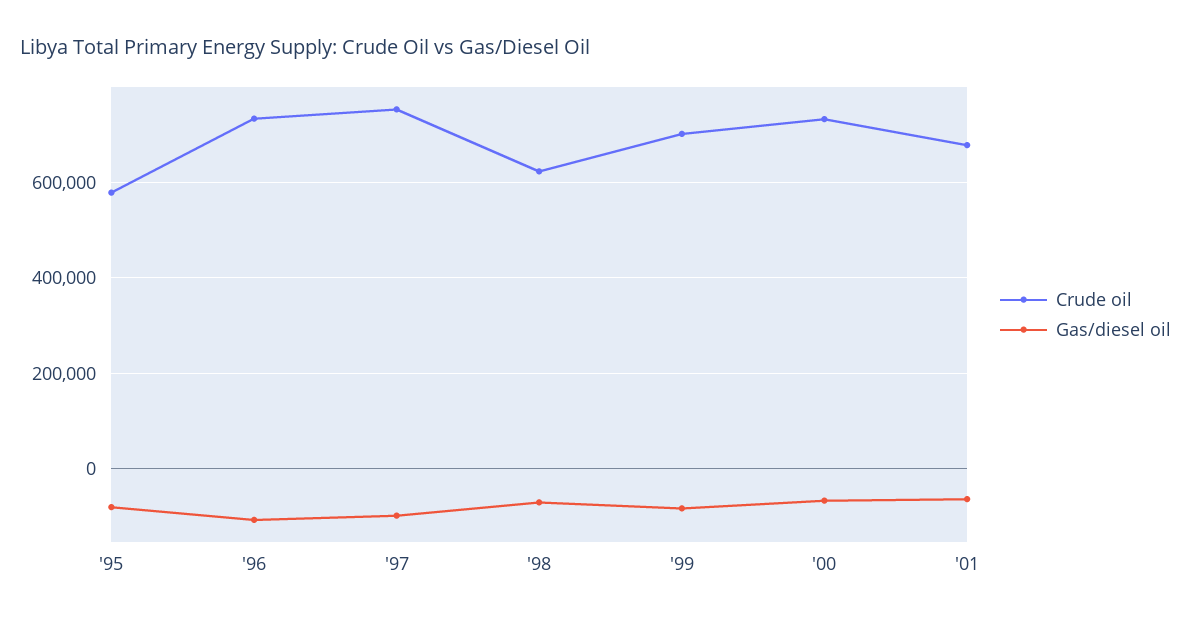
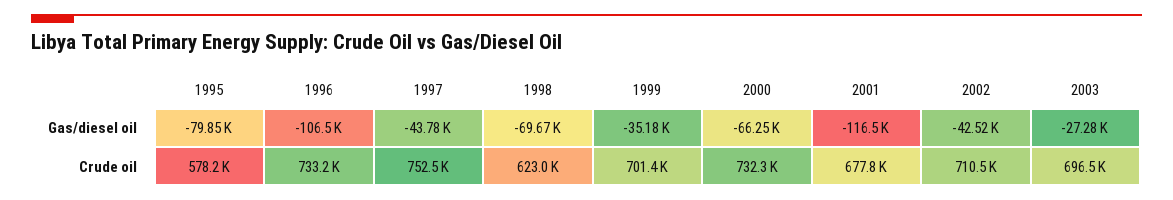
Gas/diesel oil, '97: -100000 -> -43780
Gas/diesel oil, '99: -80000 -> -35180
Gas/diesel oil, '01: -60000 -> -116500
Gas/diesel oil, 2002: none -> -42520
Gas/diesel oil, 2003: none -> -27280
Crude oil, 2002: none -> 710500
Crude oil, 2003: none -> 696500

